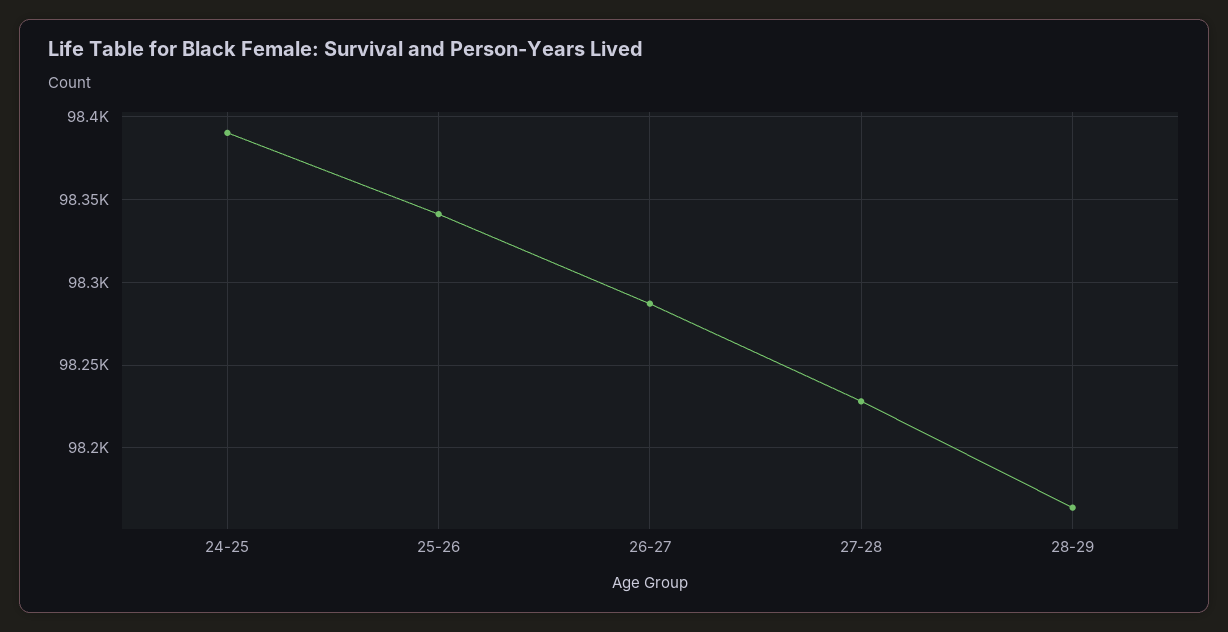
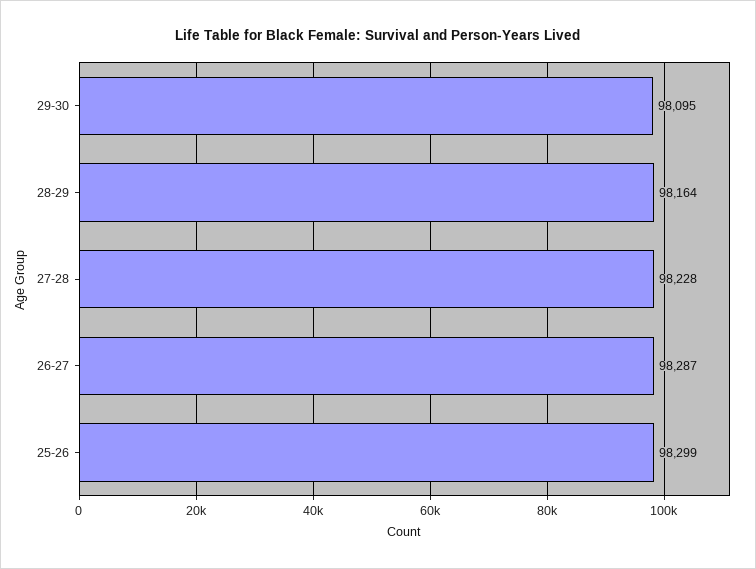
24-25: 98390 -> none
25-26: 98340 -> 98299
29-30: none -> 98095

